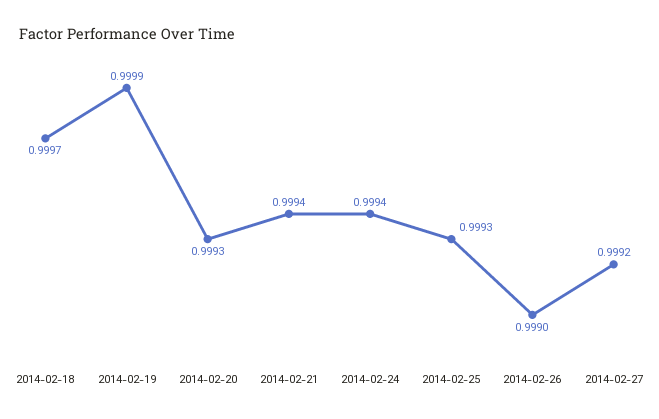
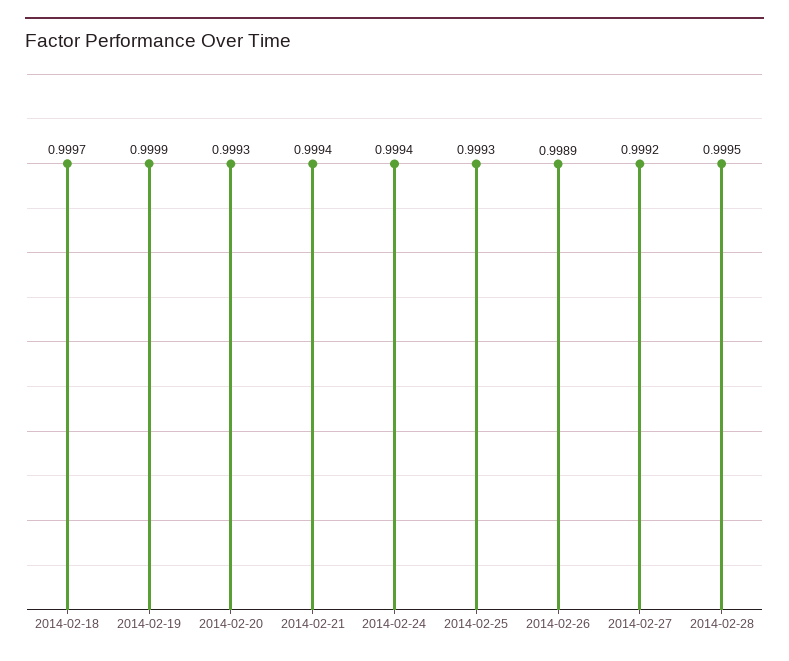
2014-02-26: 0.999 -> 0.9989
2014-02-28: none -> 0.9995

